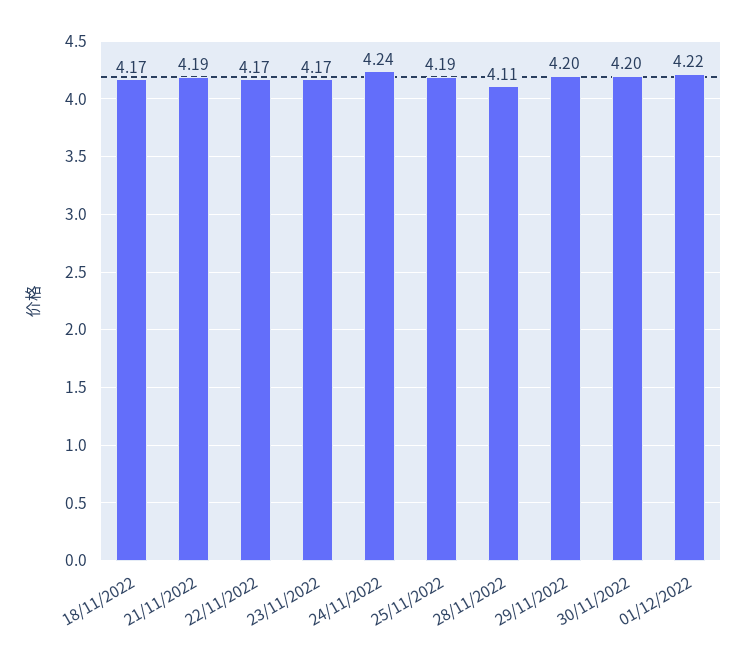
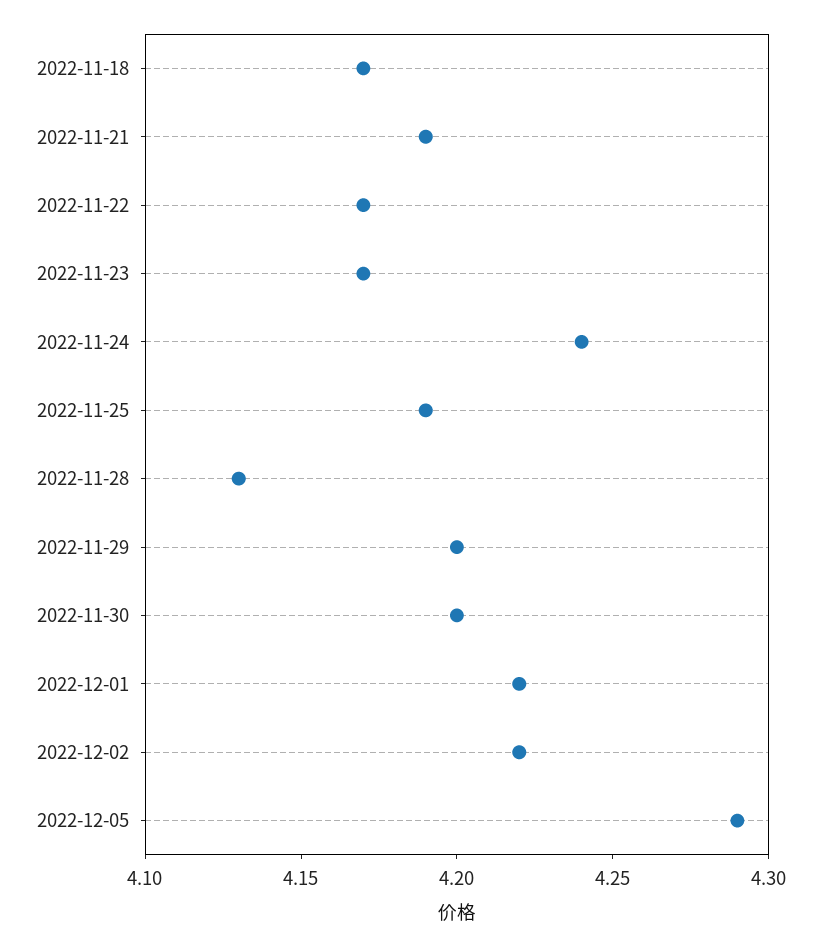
28/11/2022: 4.11 -> 4.13
2022-12-02: none -> 4.22
2022-12-05: none -> 4.29

